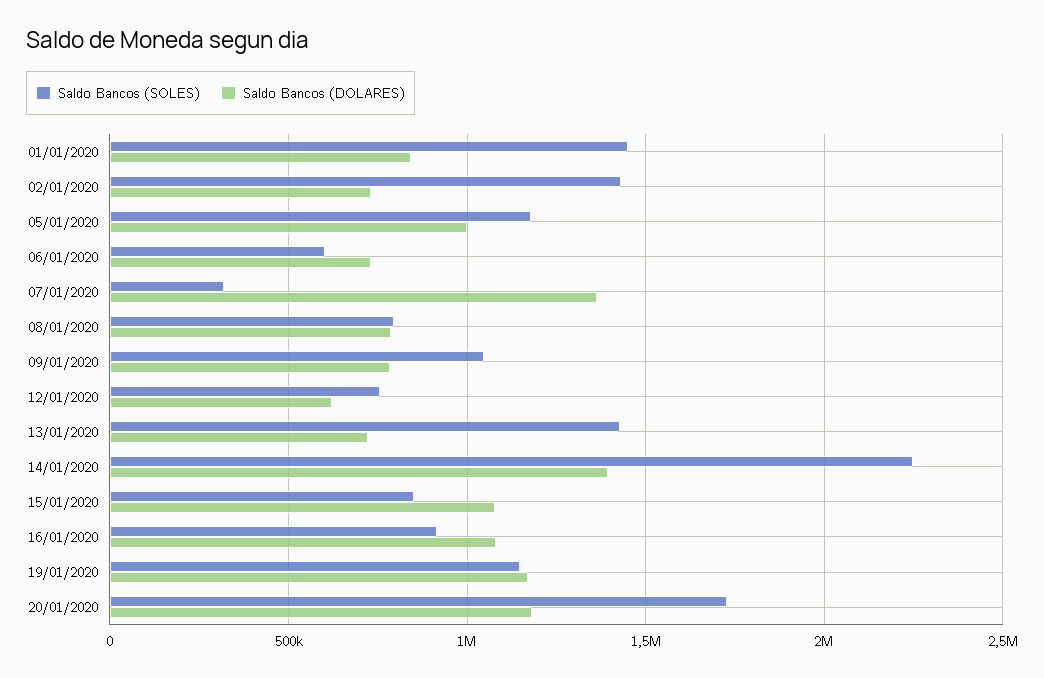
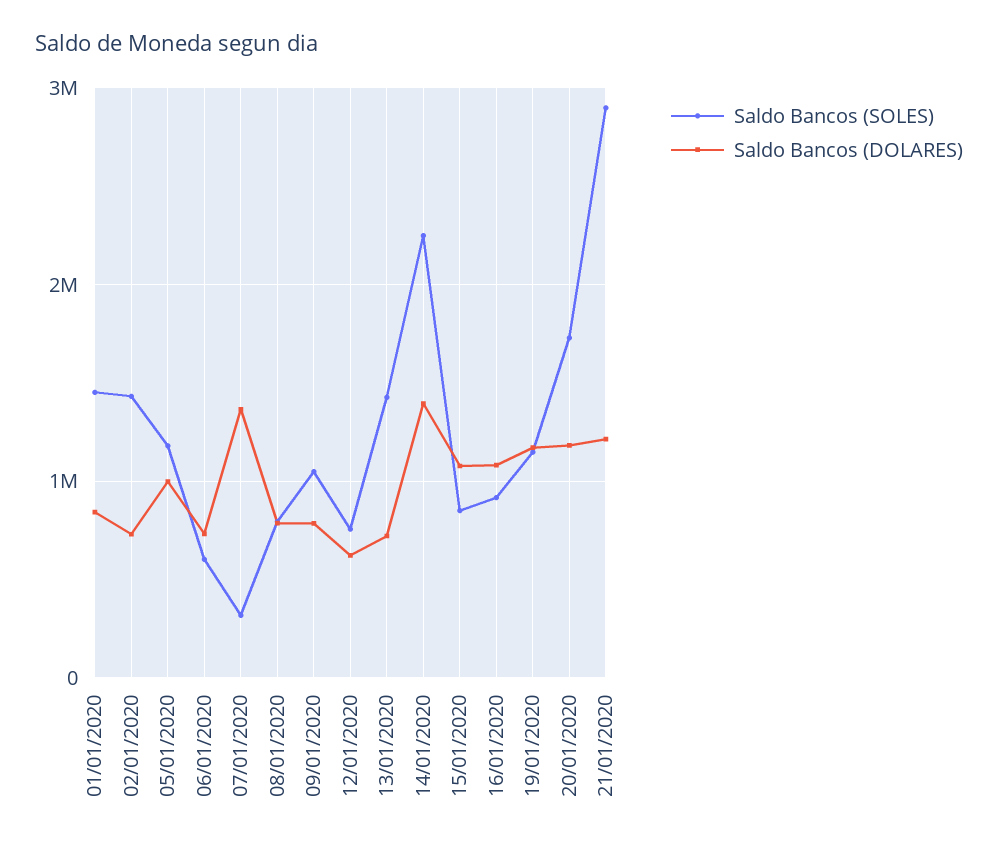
Saldo Bancos (SOLES), 21/01/2020: none -> 2900000
Saldo Bancos (DOLARES), 21/01/2020: none -> 1200000

